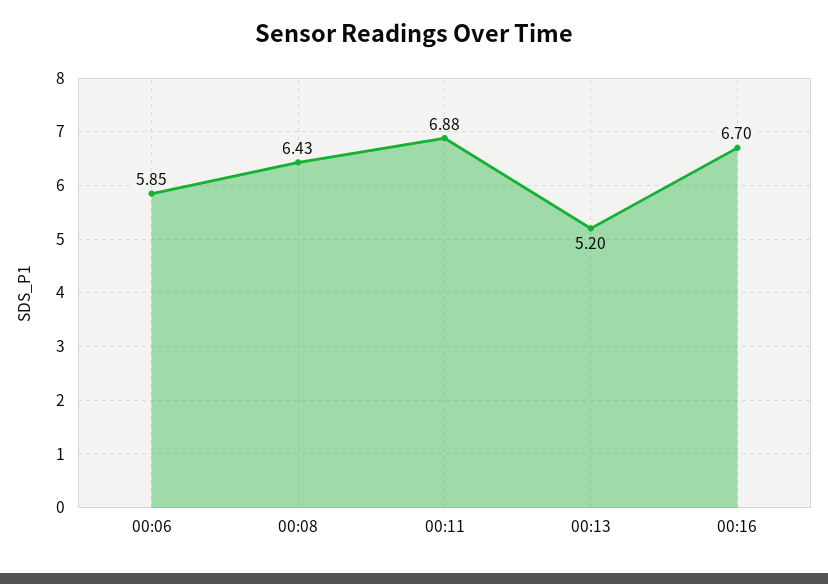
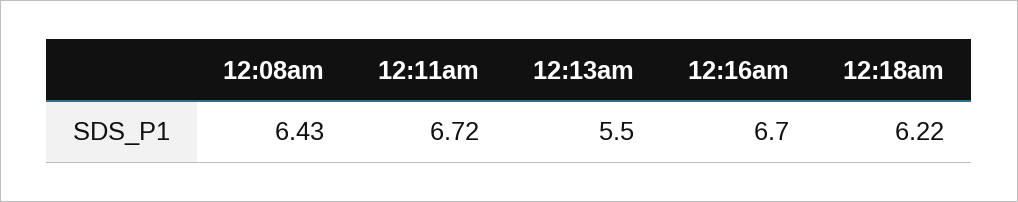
00:06: 5.85 -> none
00:11: 6.88 -> 6.72
00:13: 5.2 -> 5.5
12:18am: none -> 6.22

